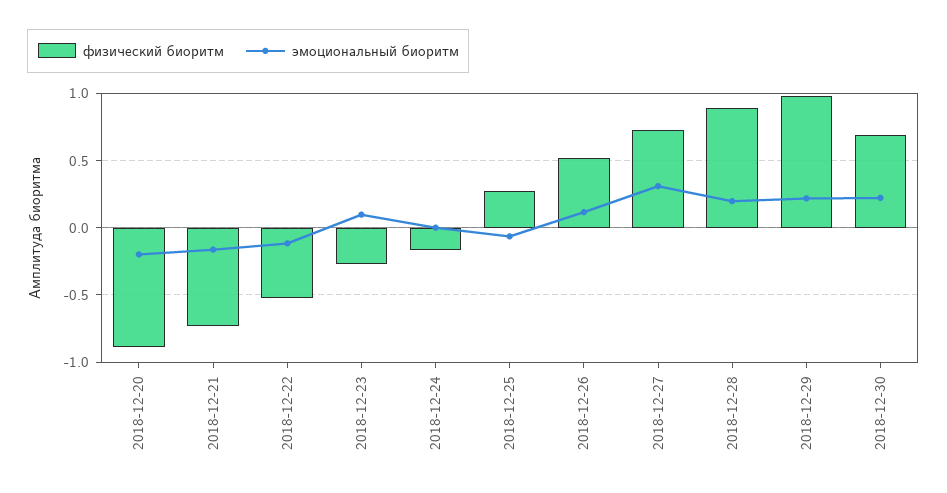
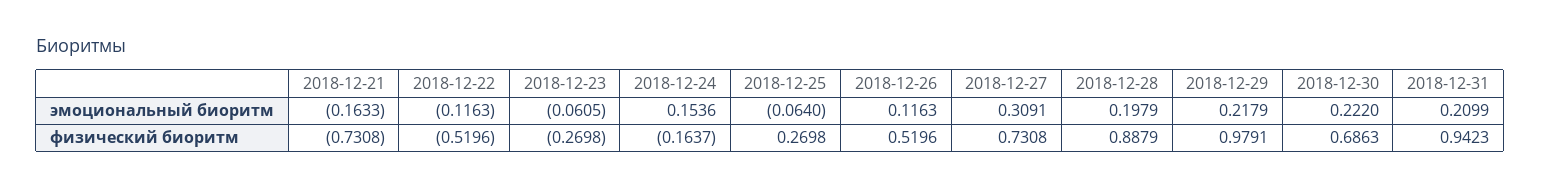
физический биоритм, 2018-12-20: -0.9 -> none
эмоциональный биоритм, 2018-12-20: -0.2 -> none
эмоциональный биоритм, 2018-12-23: 0.1 -> -0.0605
эмоциональный биоритм, 2018-12-24: 0 -> 0.1536
эмоциональный биоритм, 2018-12-31: none -> 0.2099
физический биоритм, 2018-12-31: none -> 0.9423

